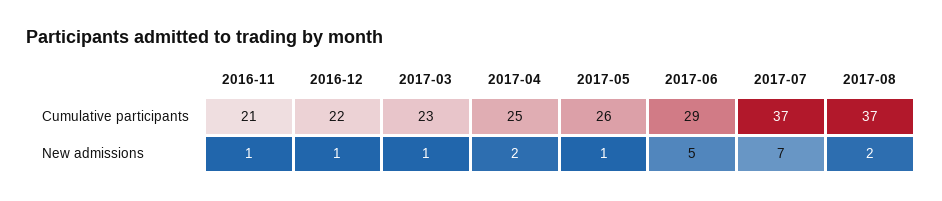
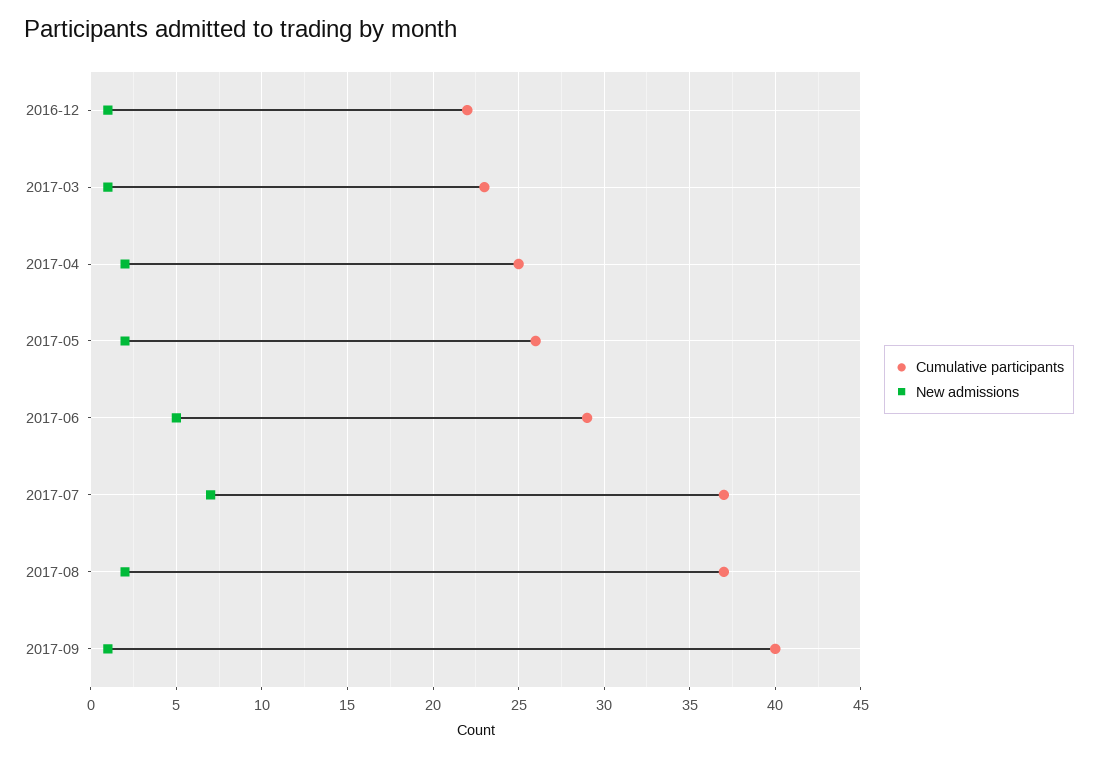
Cumulative participants, 2016-11: 21 -> none
New admissions, 2016-11: 1 -> none
New admissions, 2017-05: 1 -> 2
Cumulative participants, 2017-09: none -> 40
New admissions, 2017-09: none -> 1

